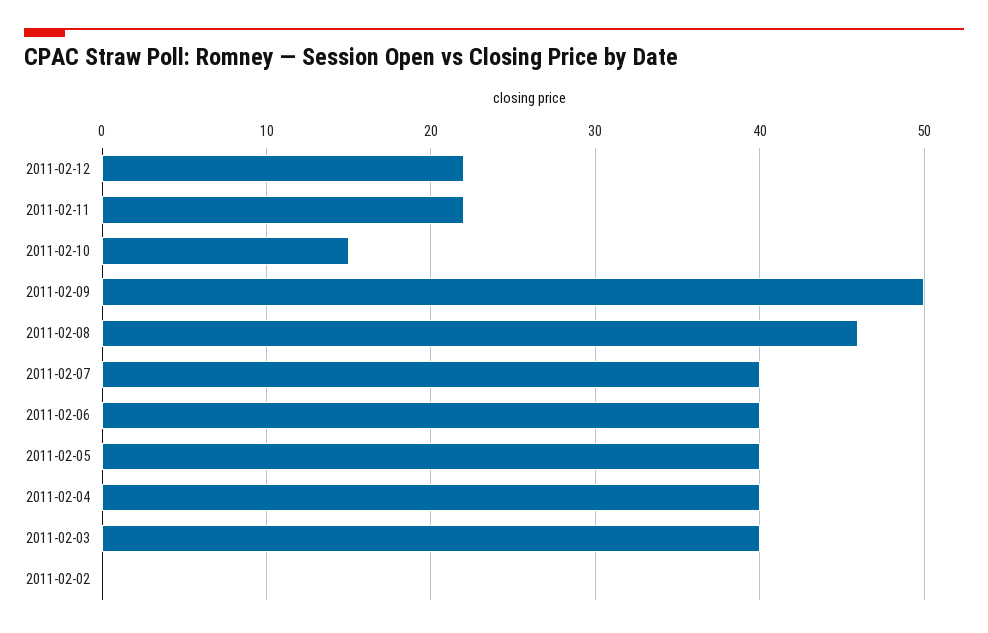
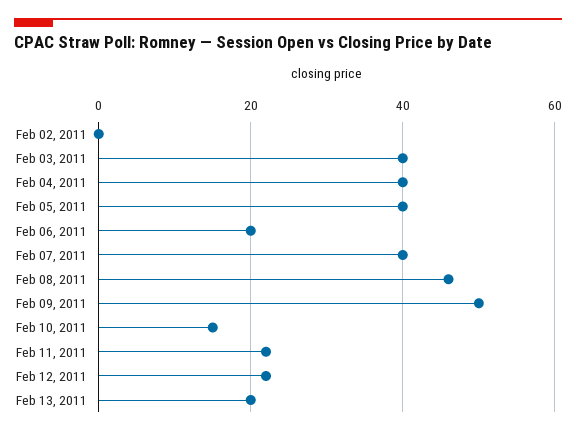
2011-02-06: 40 -> 20
Feb 13, 2011: none -> 20

